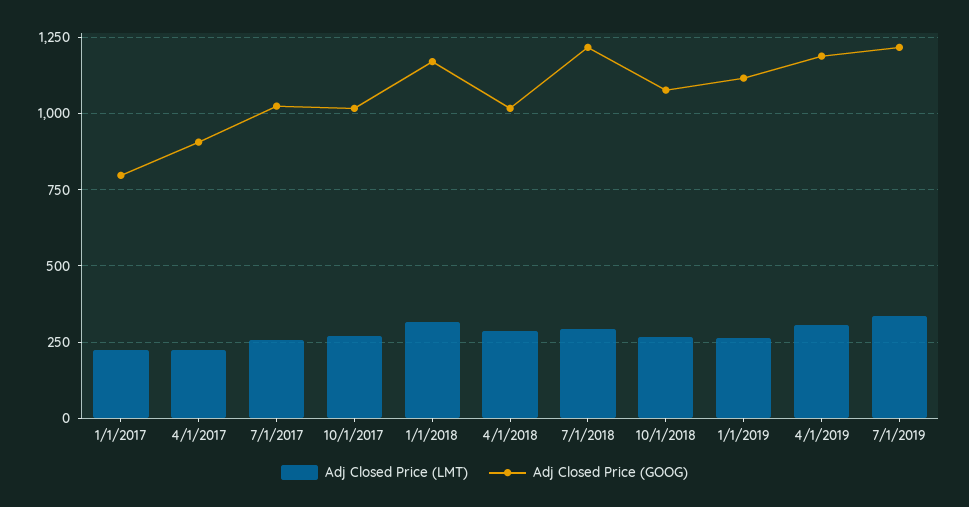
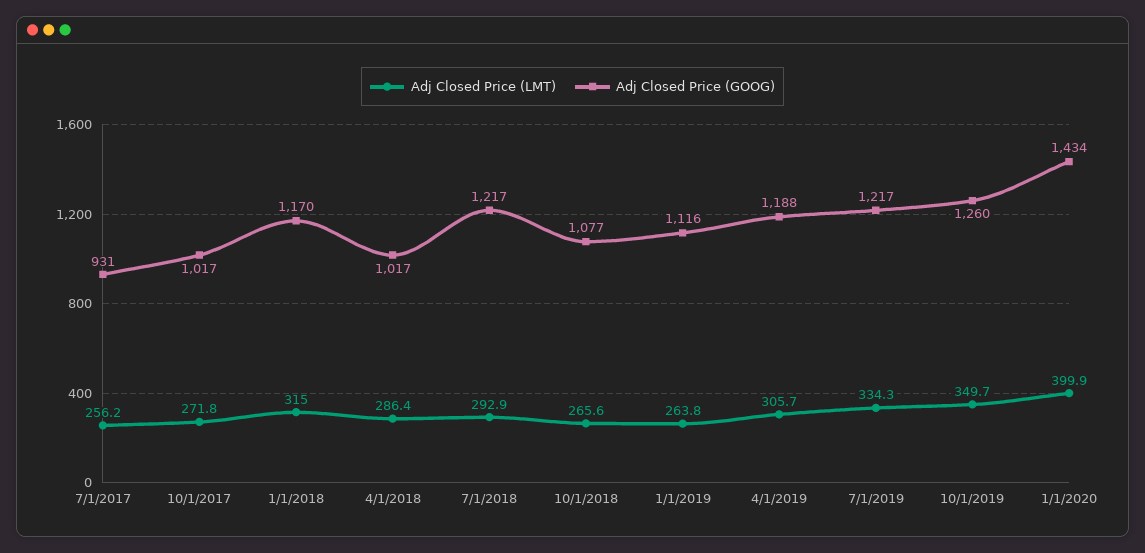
Adj Closed Price (LMT), 1/1/2017: 225 -> none
Adj Closed Price (GOOG), 1/1/2017: 800 -> none
Adj Closed Price (LMT), 4/1/2017: 225 -> none
Adj Closed Price (GOOG), 4/1/2017: 900 -> none
Adj Closed Price (GOOG), 7/1/2017: 1025 -> 931
Adj Closed Price (LMT), 10/1/2019: none -> 349.7
Adj Closed Price (GOOG), 10/1/2019: none -> 1260
Adj Closed Price (LMT), 1/1/2020: none -> 399.9
Adj Closed Price (GOOG), 1/1/2020: none -> 1434

